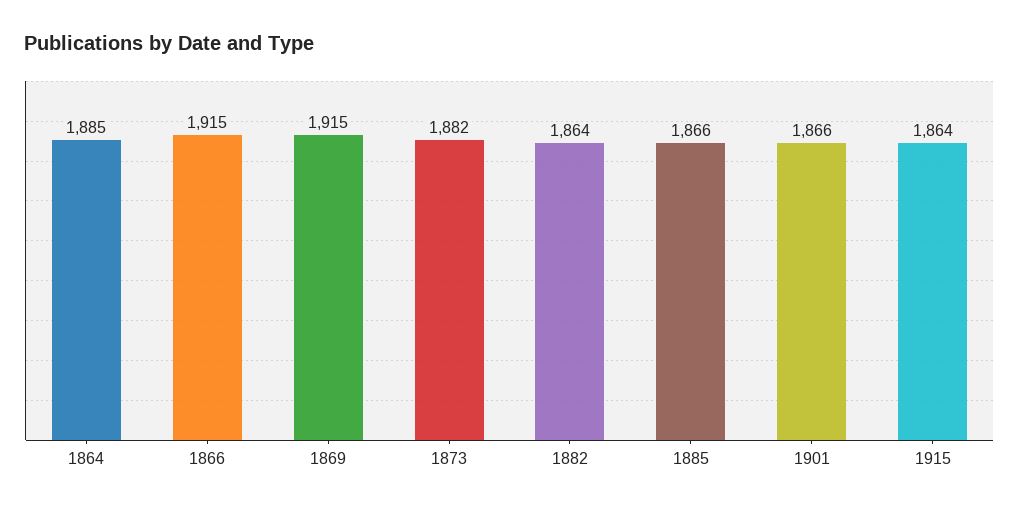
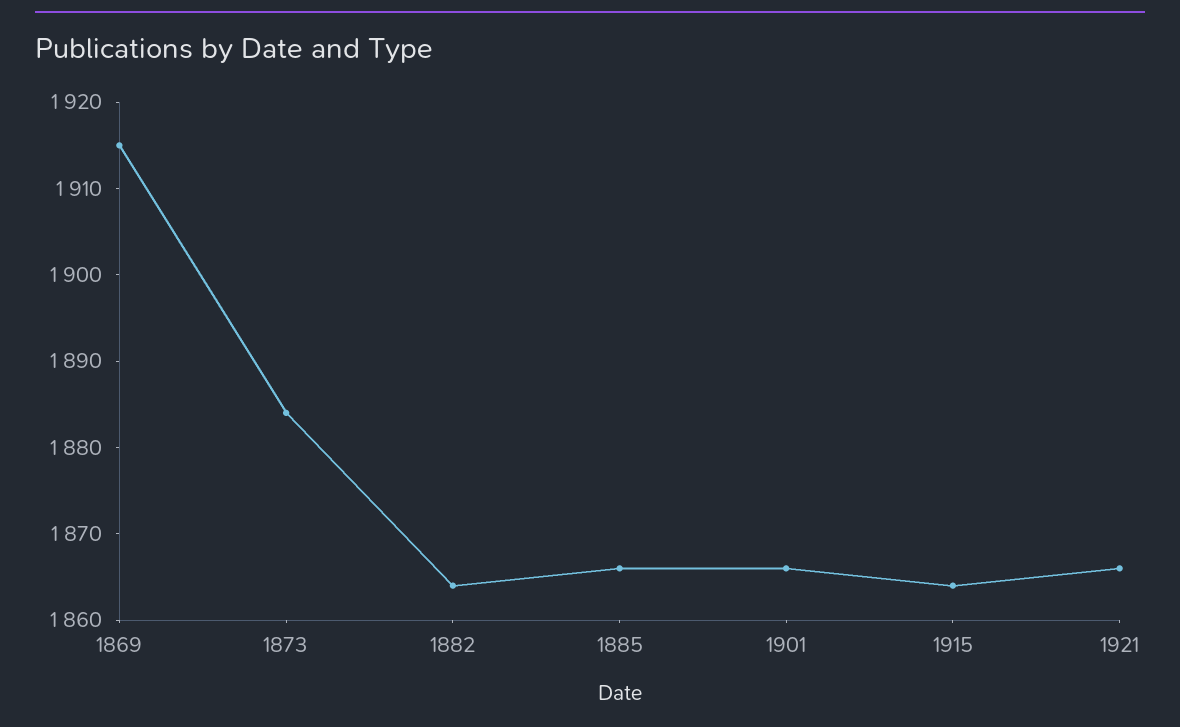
1864: 1885 -> none
1866: 1915 -> none
1873: 1882 -> 1884
1921: none -> 1866

